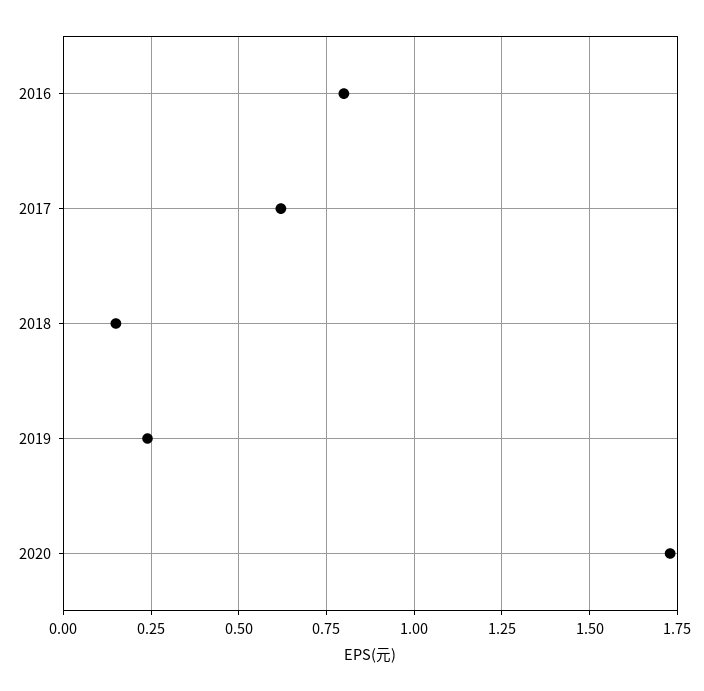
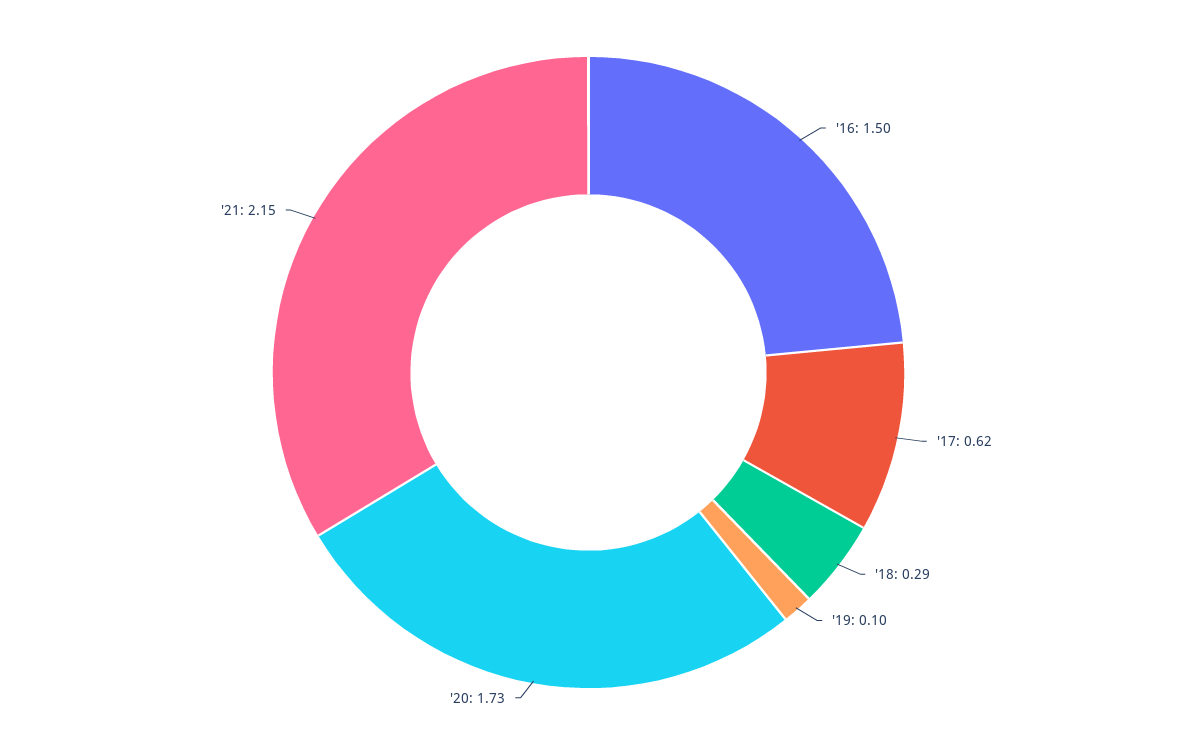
2016: 0.8 -> 1.5
2018: 0.15 -> 0.29
2019: 0.25 -> 0.1
'21: none -> 2.15

